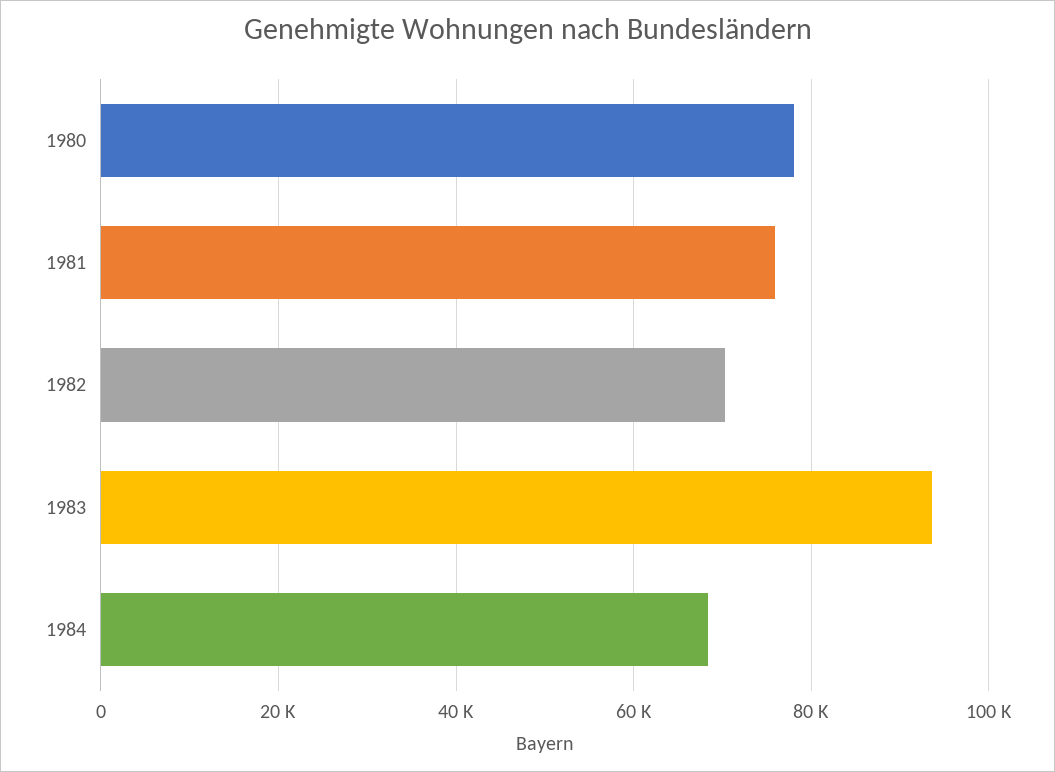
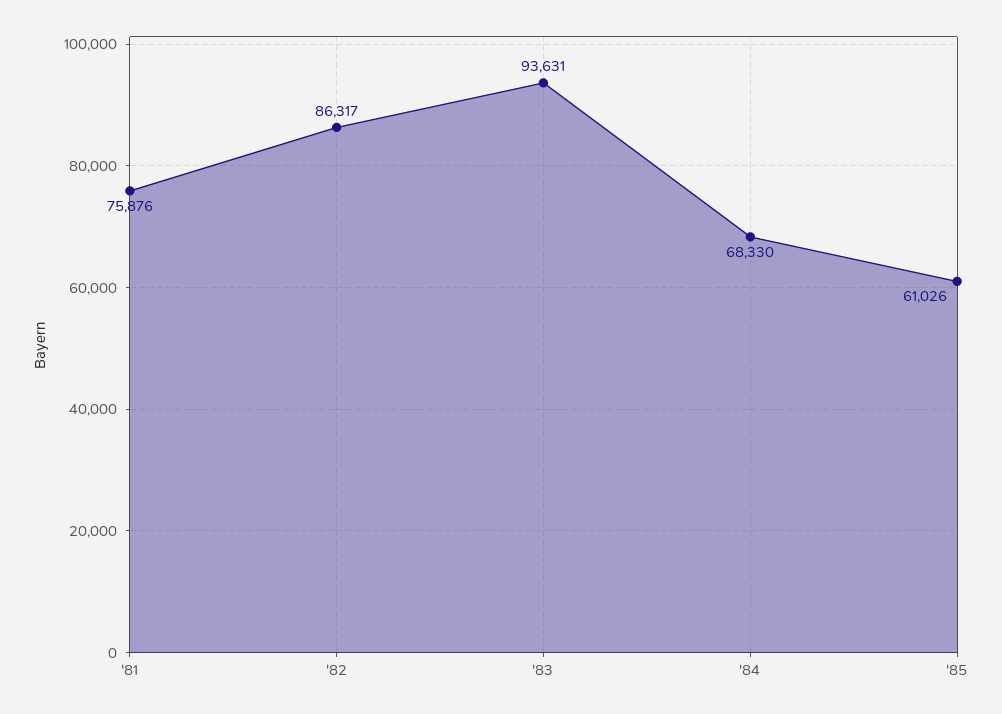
1980: 78000 -> none
1982: 70000 -> 86317
'85: none -> 61026

